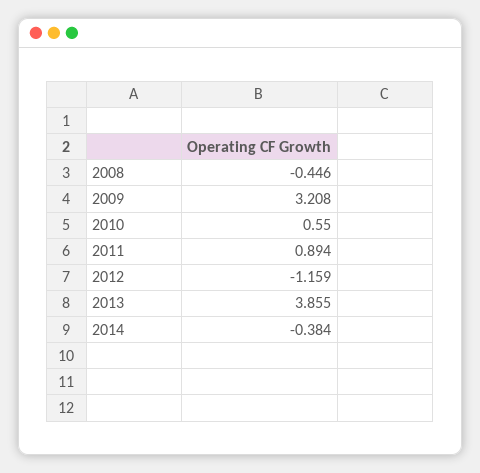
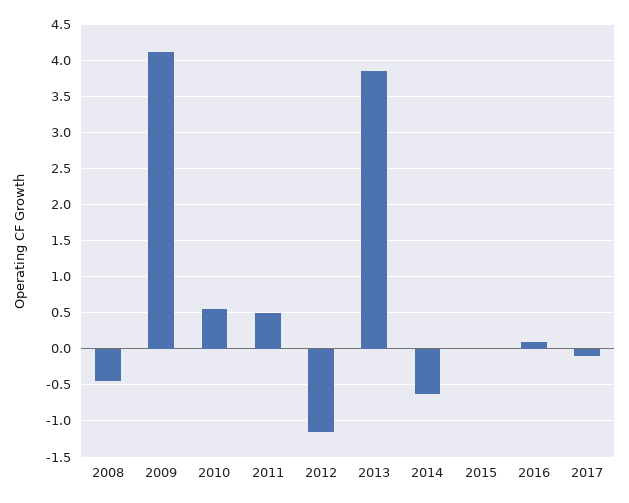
2009: 3.208 -> 4.1
2011: 0.894 -> 0.5
2014: -0.384 -> -0.6
2015: none -> 0
2016: none -> 0.1
2017: none -> -0.1

